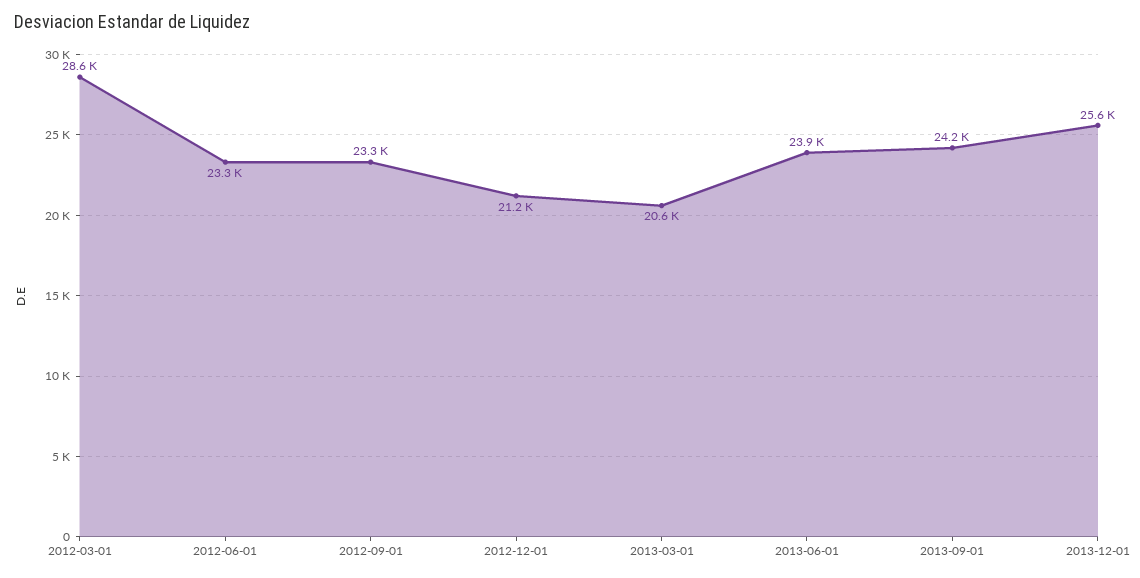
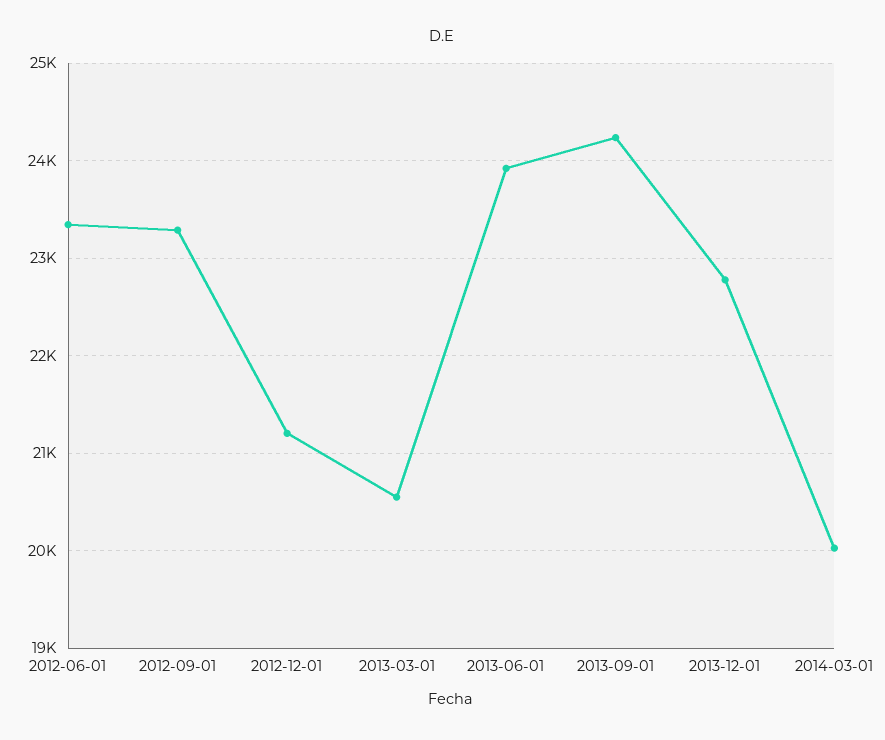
2012-03-01: 28600 -> none
2013-12-01: 25600 -> 22800
2014-03-01: none -> 20000

